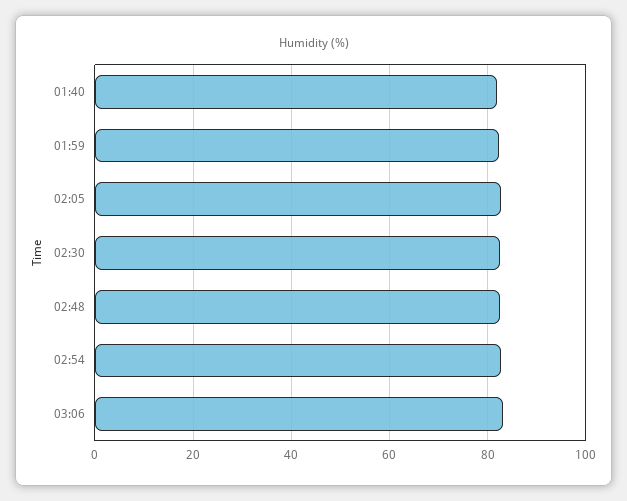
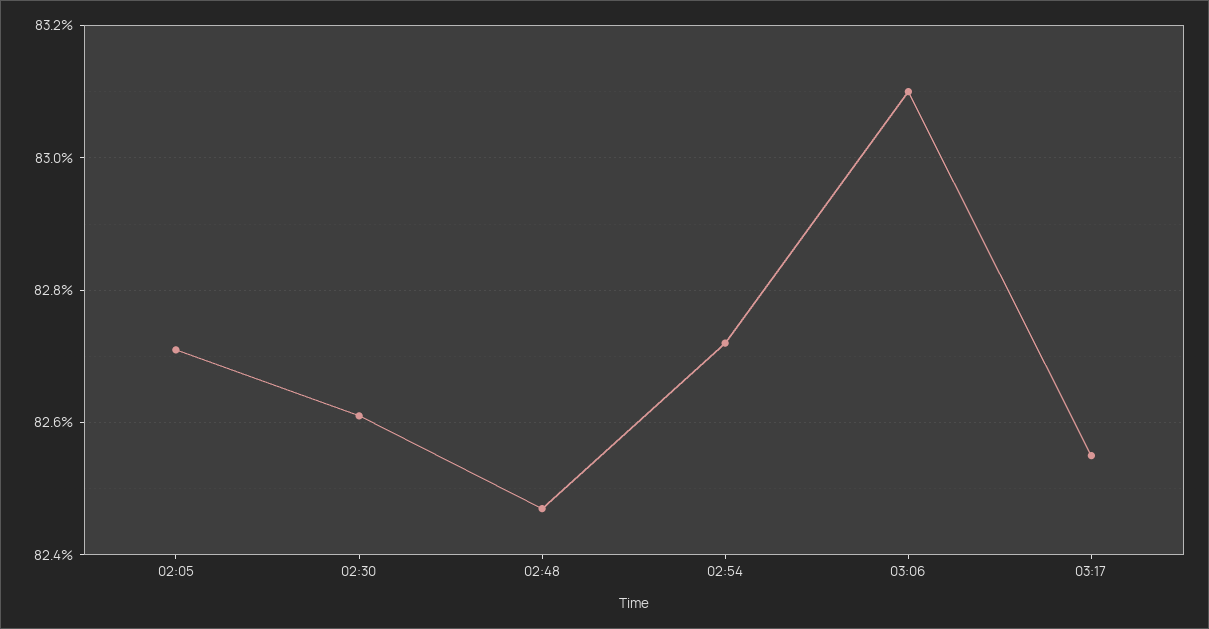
01:40: 82 -> none
01:59: 82 -> none
03:17: none -> 82.55

